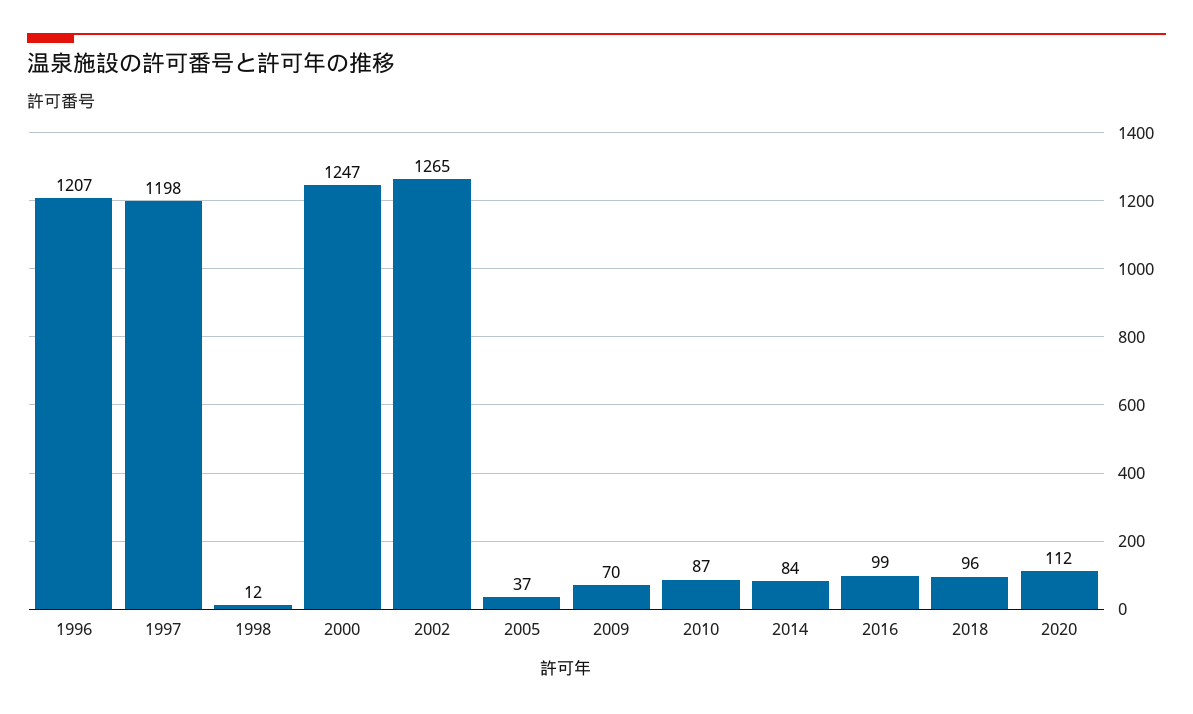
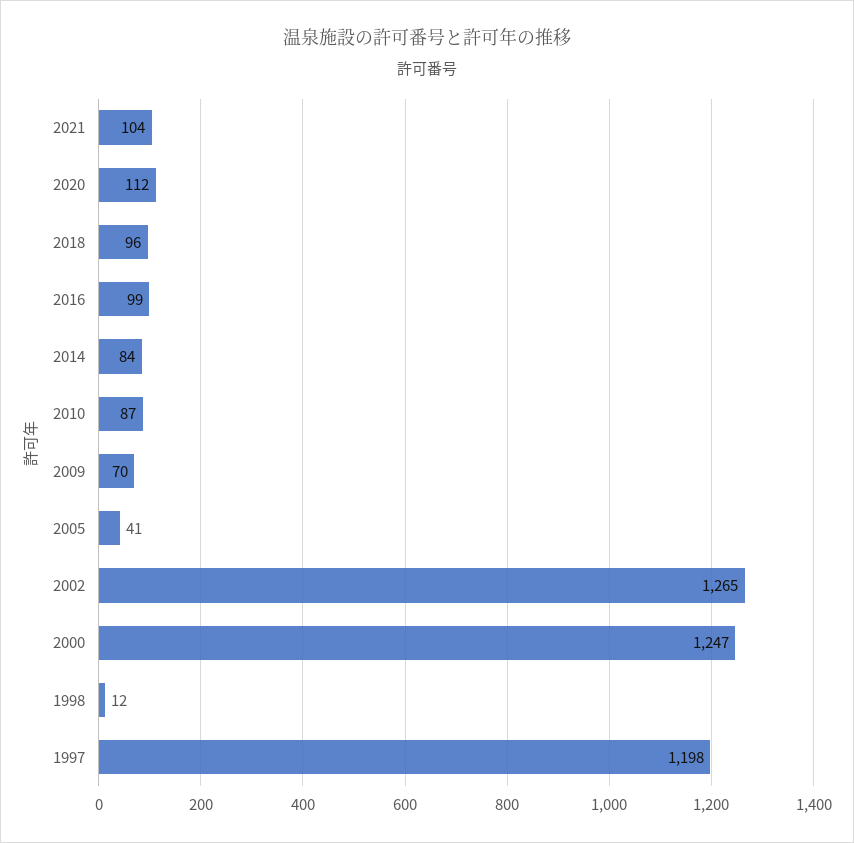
1996: 1207 -> none
2005: 37 -> 41
2021: none -> 104

